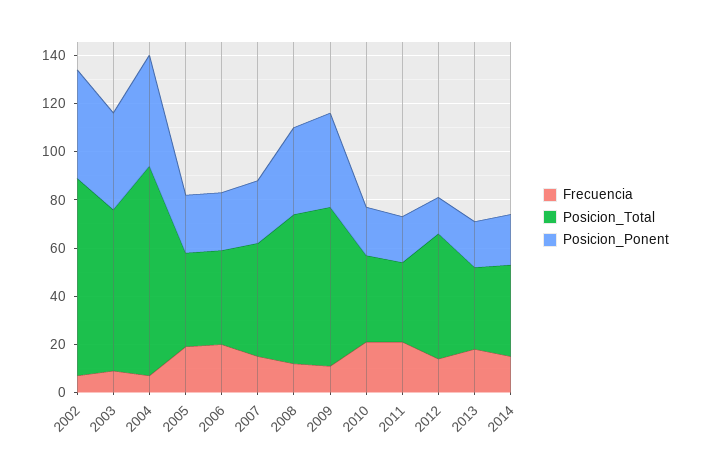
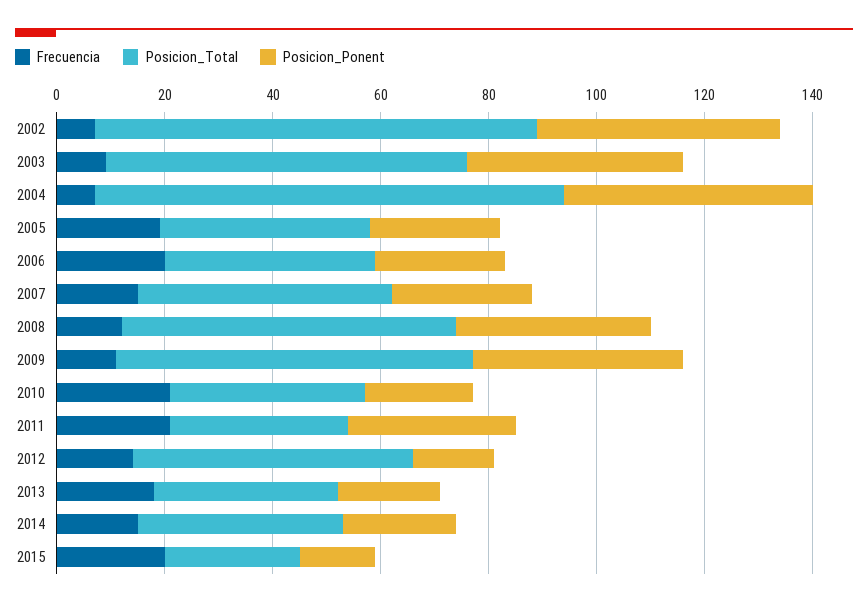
Posicion_Ponent, 2011: 20 -> 30
Frecuencia, 2015: none -> 20
Posicion_Total, 2015: none -> 25
Posicion_Ponent, 2015: none -> 15

